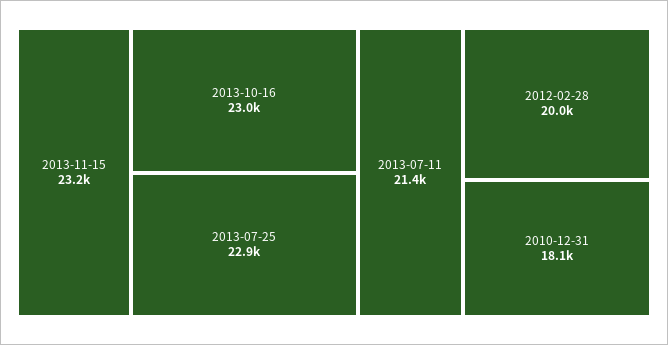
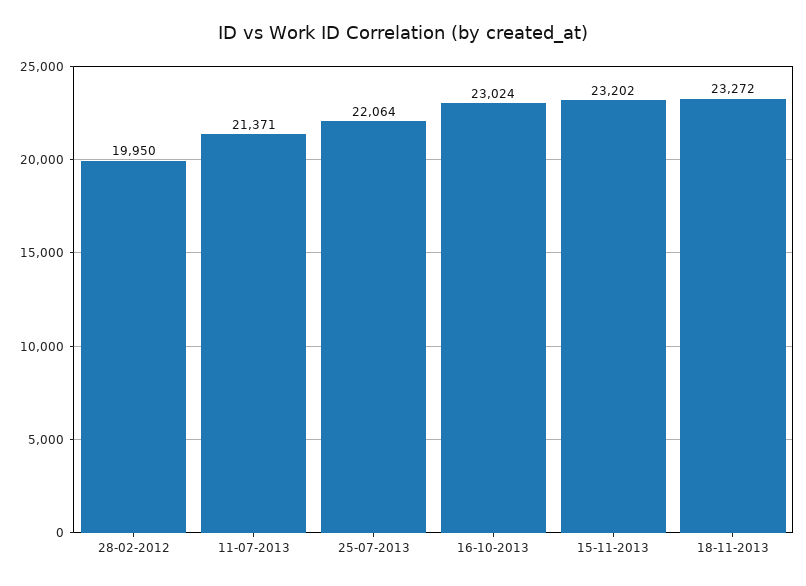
2013-07-25: 22900 -> 22064
2010-12-31: 18100 -> none
18-11-2013: none -> 23272

